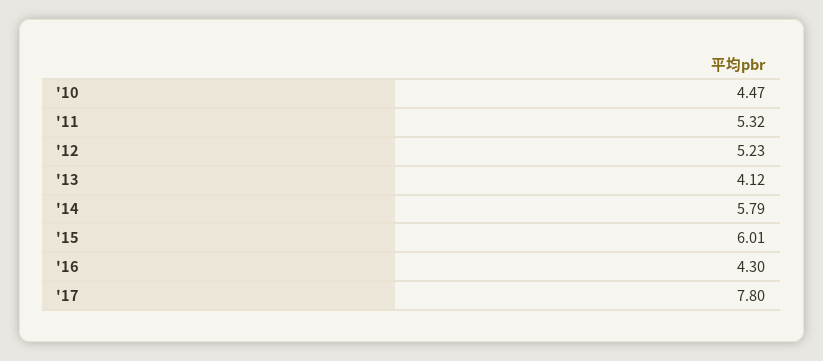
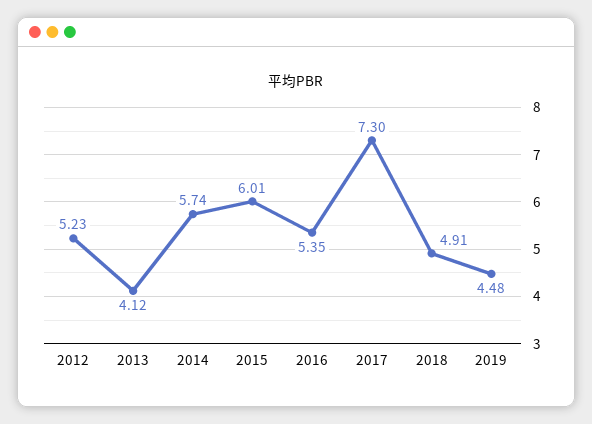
'10: 4.47 -> none
'11: 5.32 -> none
'14: 5.79 -> 5.74
'16: 4.3 -> 5.35
'17: 7.8 -> 7.3
2018: none -> 4.91
2019: none -> 4.48

